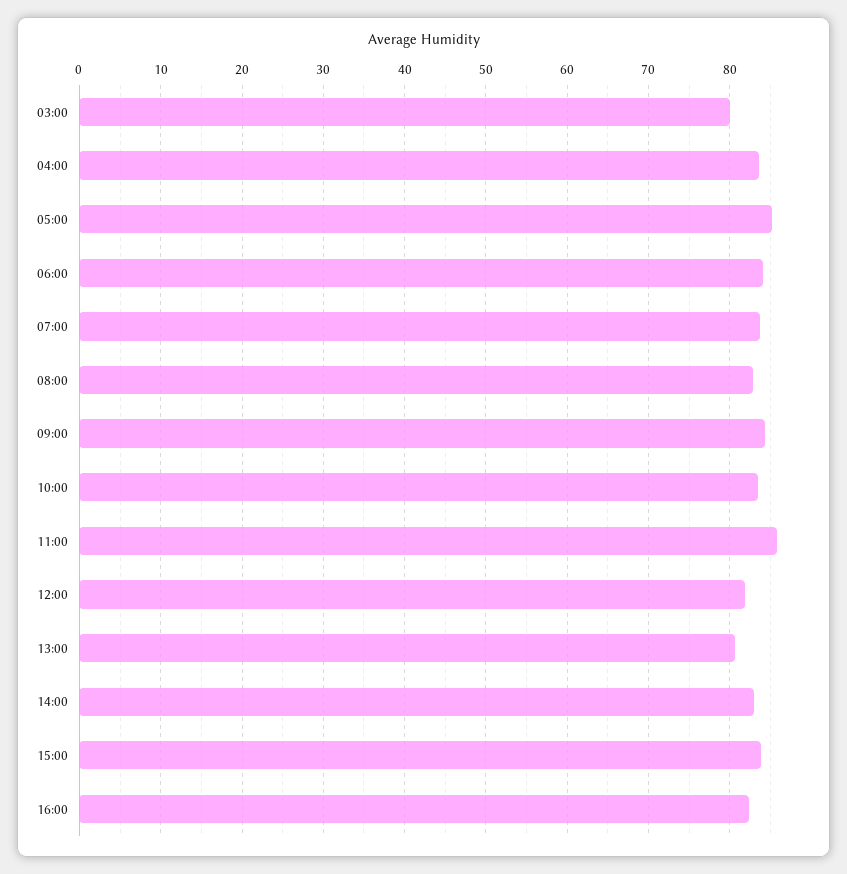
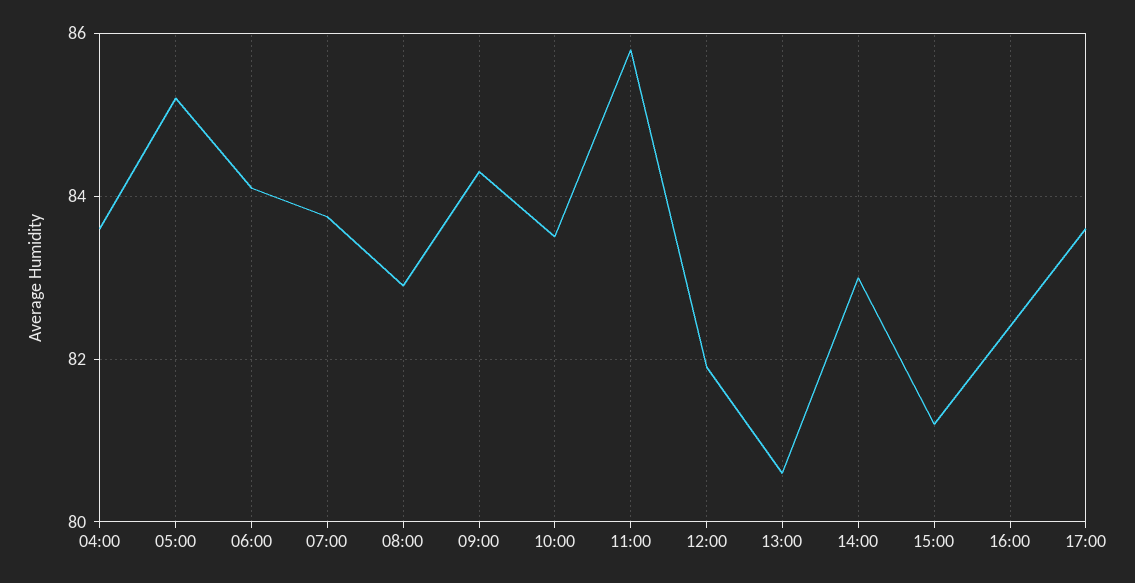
03:00: 80 -> none
15:00: 84 -> 81.2
17:00: none -> 83.6

